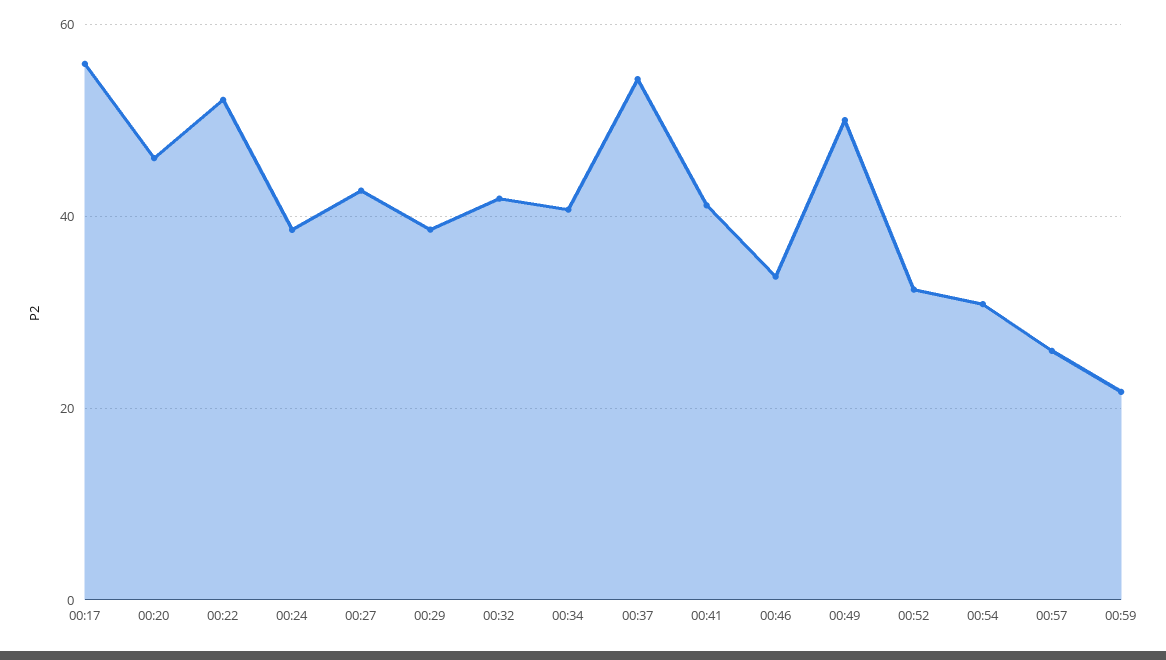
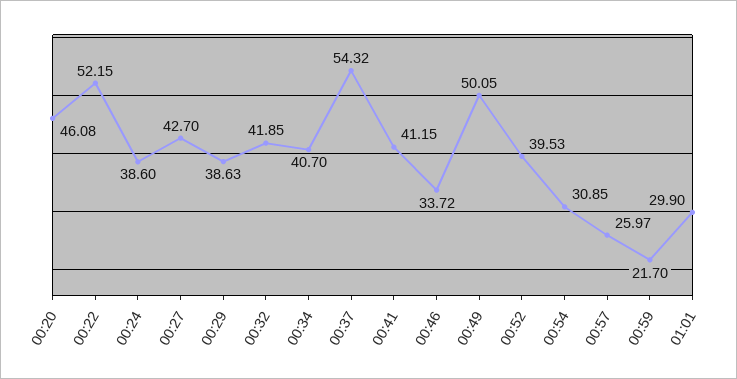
00:17: 56 -> none
00:52: 32 -> 39.53
01:01: none -> 29.9

